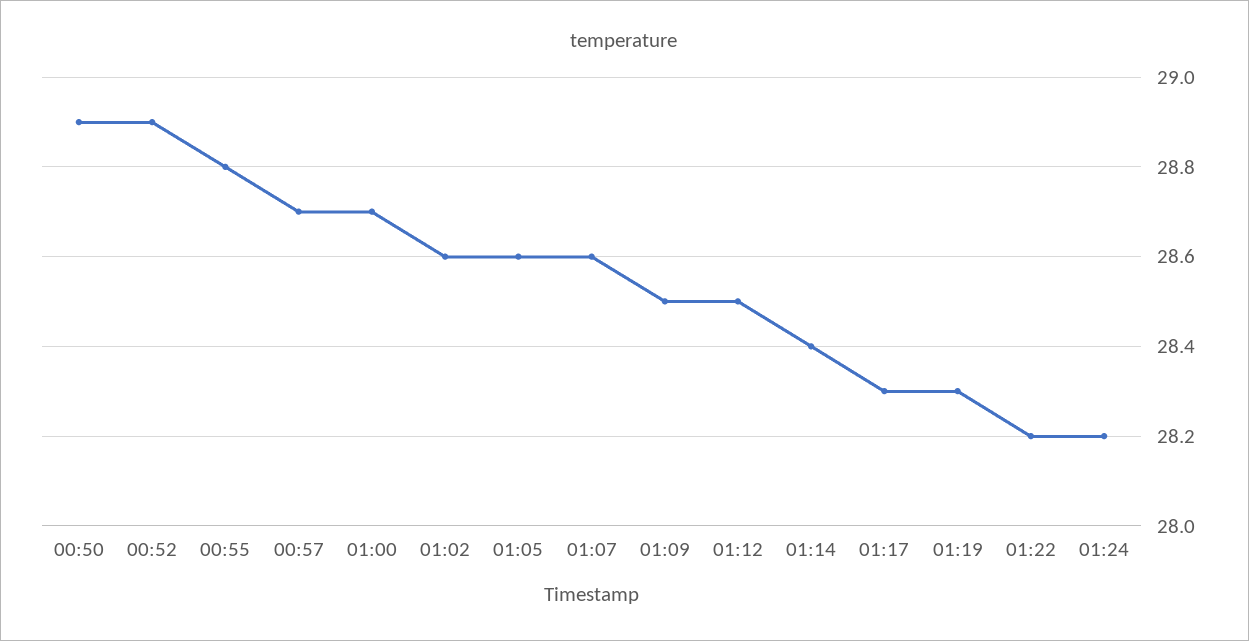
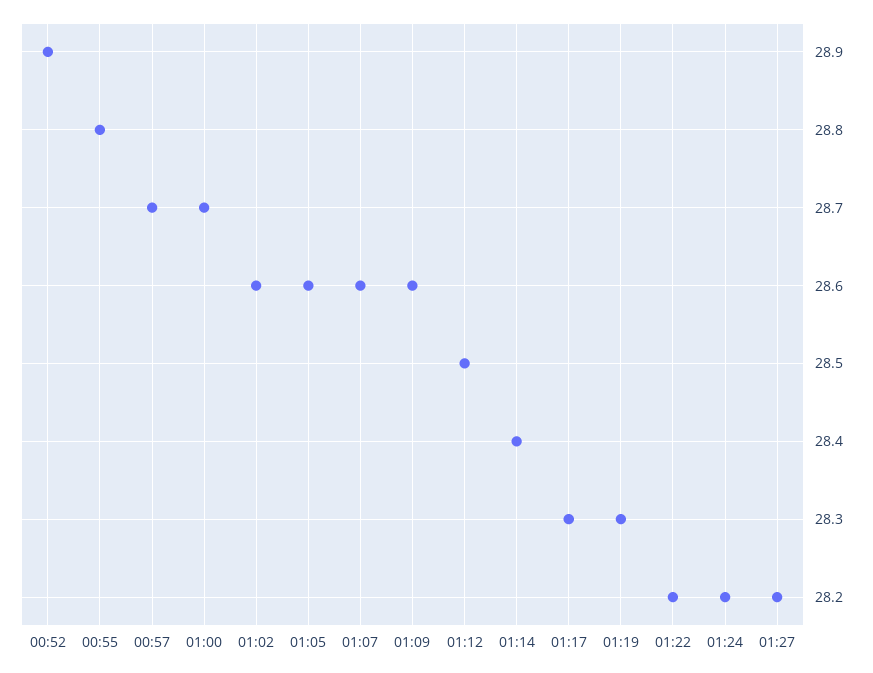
00:50: 28.9 -> none
01:09: 28.5 -> 28.6
01:27: none -> 28.2

